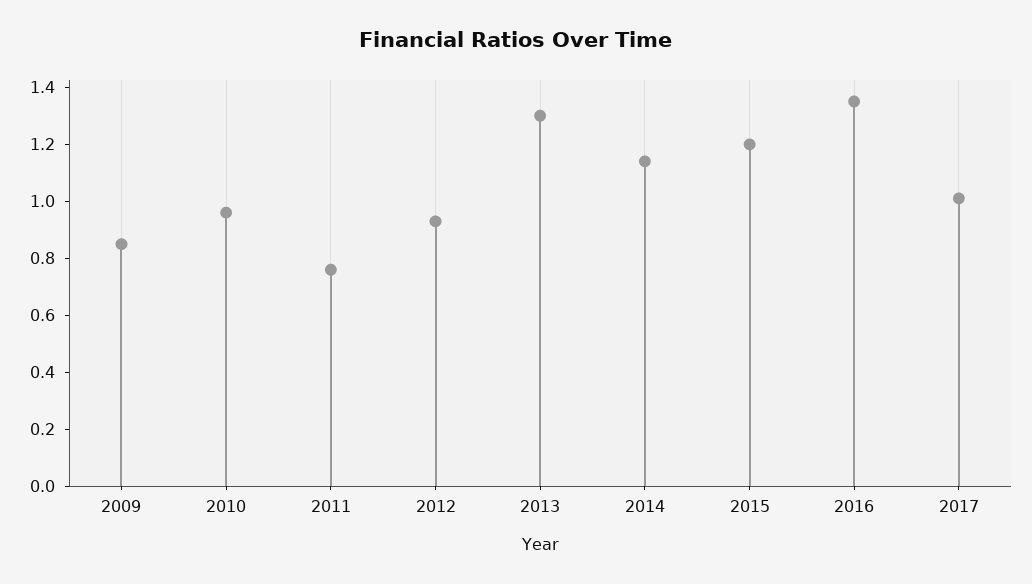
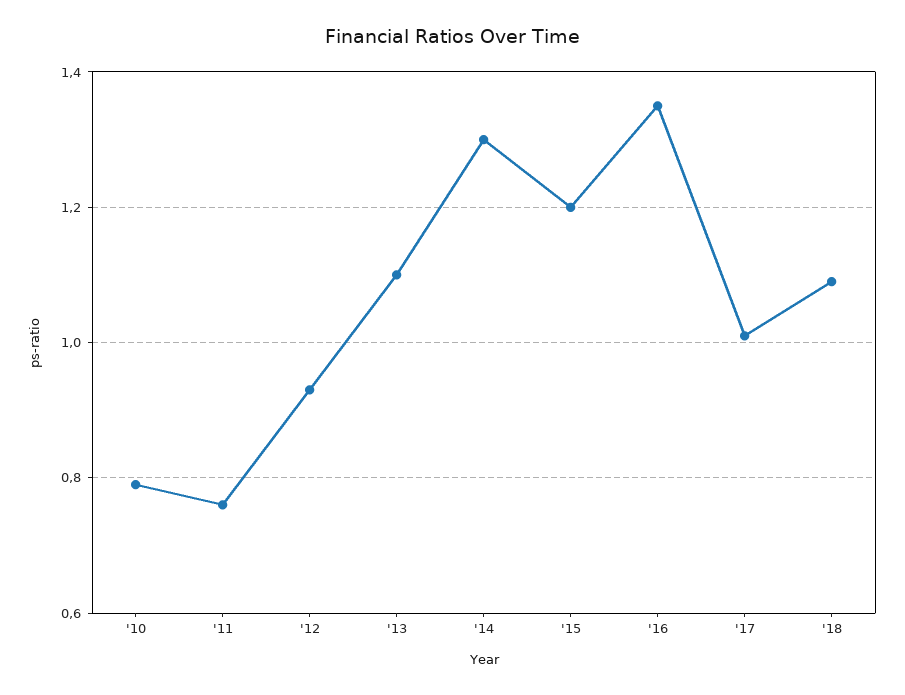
2009: 0.85 -> none
2010: 0.95 -> 0.8
2013: 1.3 -> 1.1
2014: 1.15 -> 1.3
'18: none -> 1.1

